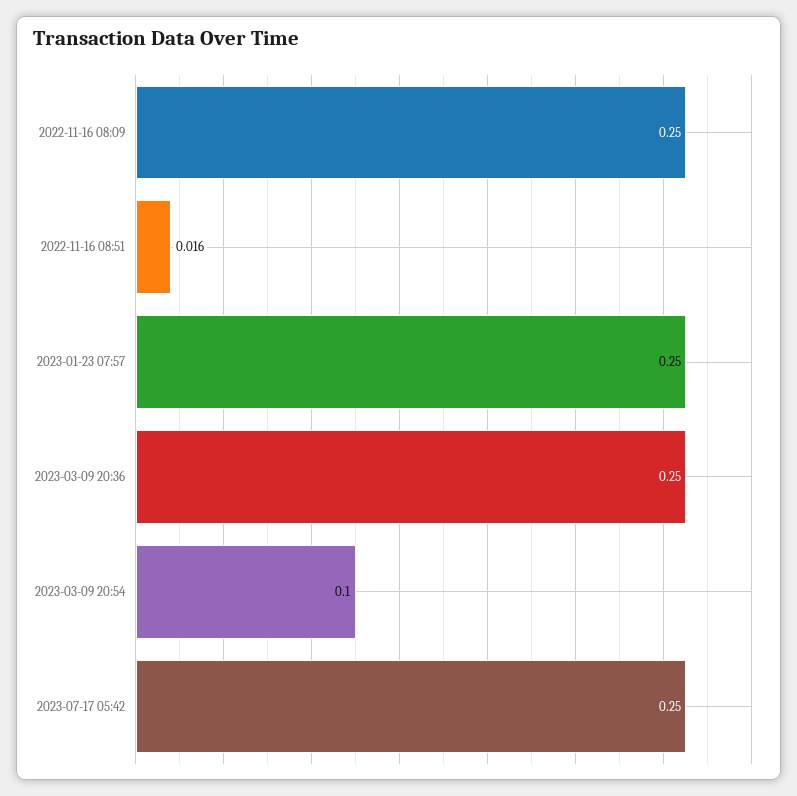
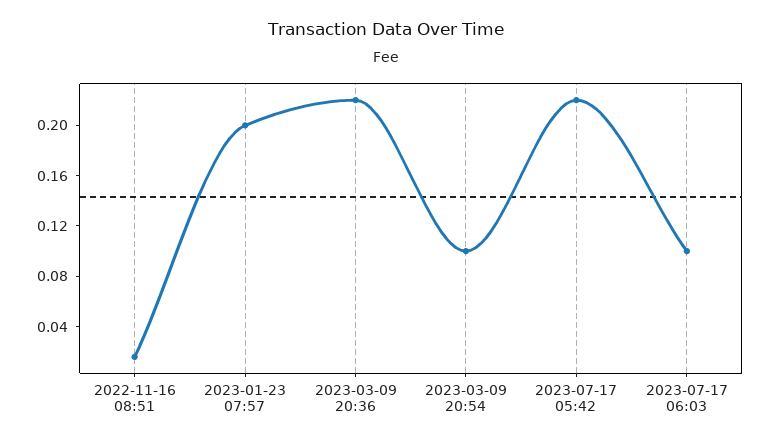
2022-11-16 08:09: 0.25 -> none
2023-01-23 07:57: 0.25 -> 0.2
2023-03-09 20:36: 0.25 -> 0.22
2023-07-17 05:42: 0.25 -> 0.22
2023-07-17 06:03: none -> 0.1

